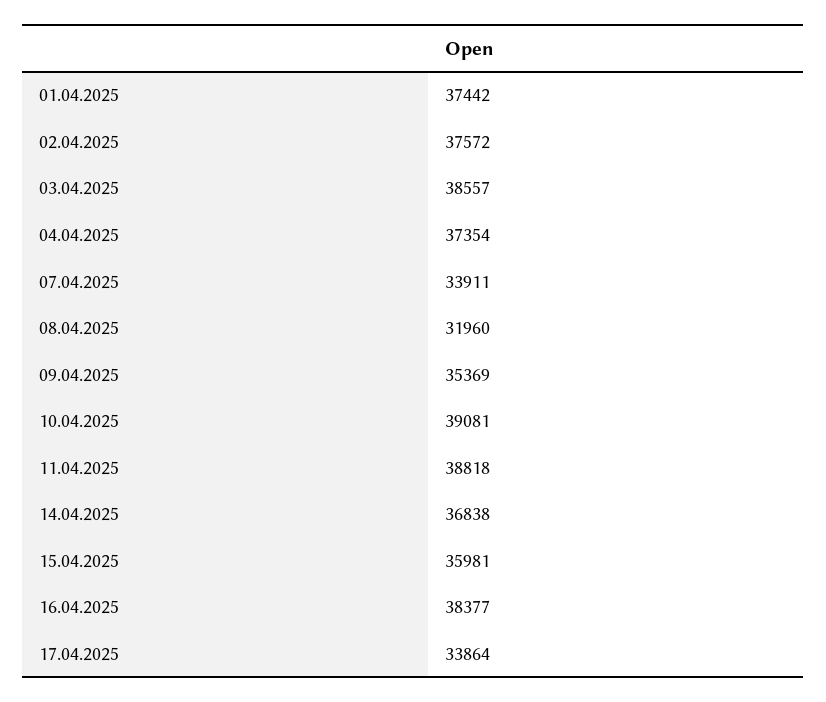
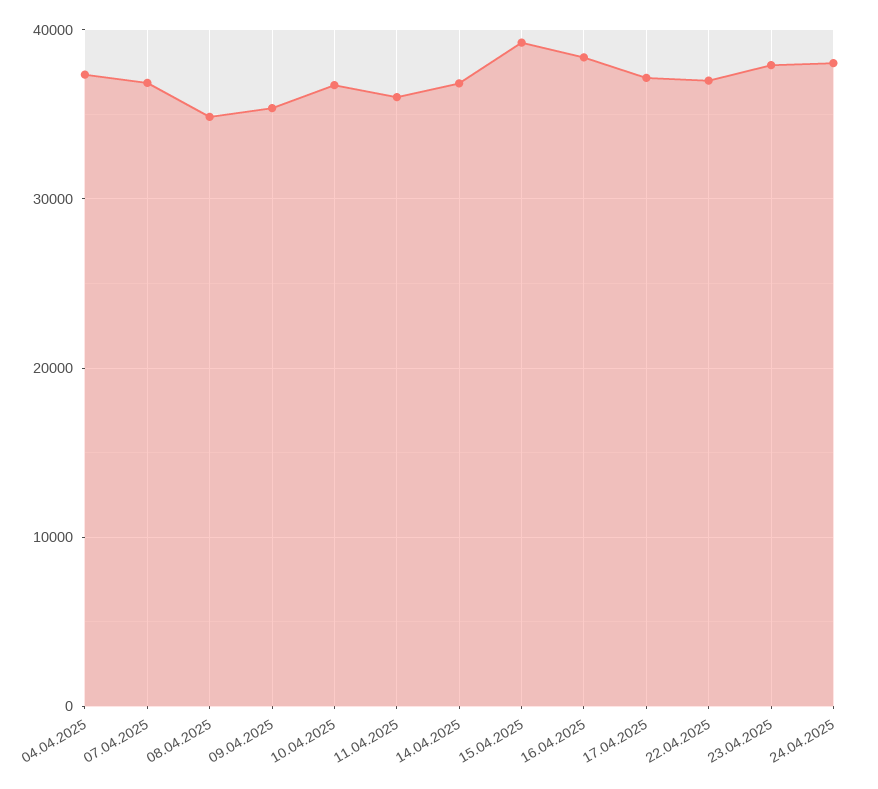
01.04.2025: 37442 -> none
02.04.2025: 37572 -> none
03.04.2025: 38557 -> none
07.04.2025: 33911 -> 37000
08.04.2025: 31960 -> 35000
10.04.2025: 39081 -> 37000
11.04.2025: 38818 -> 36000
15.04.2025: 35981 -> 39000
17.04.2025: 33864 -> 37000
22.04.2025: none -> 37000
23.04.2025: none -> 38000
24.04.2025: none -> 38000

